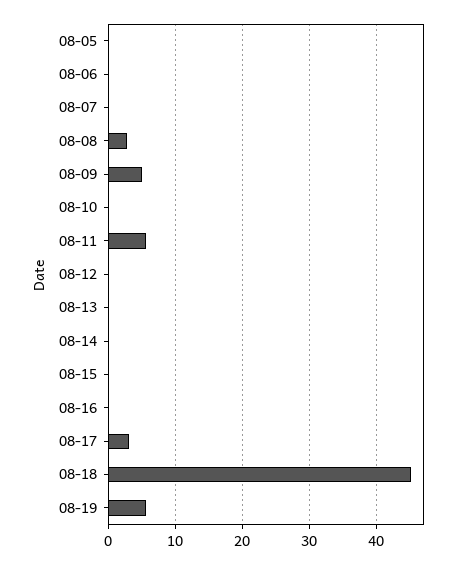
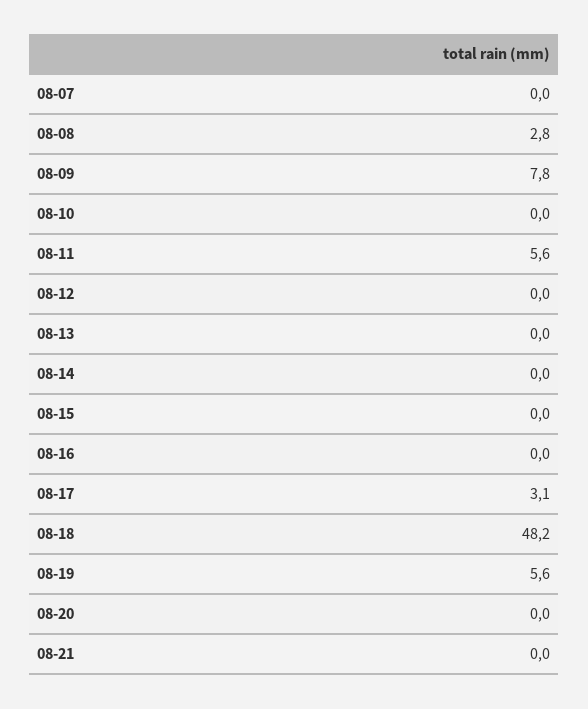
08-05: 0 -> none
08-06: 0 -> none
08-09: 5 -> 7.8
08-18: 45 -> 48.2
08-20: none -> 0
08-21: none -> 0

